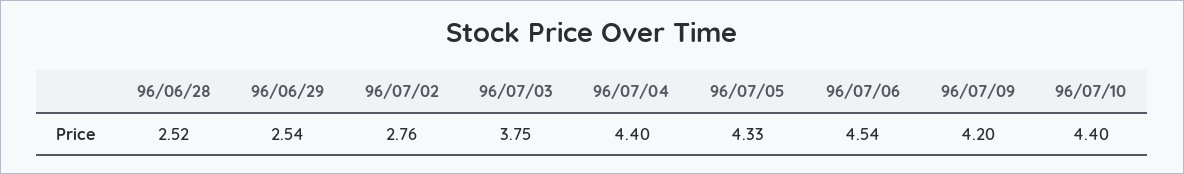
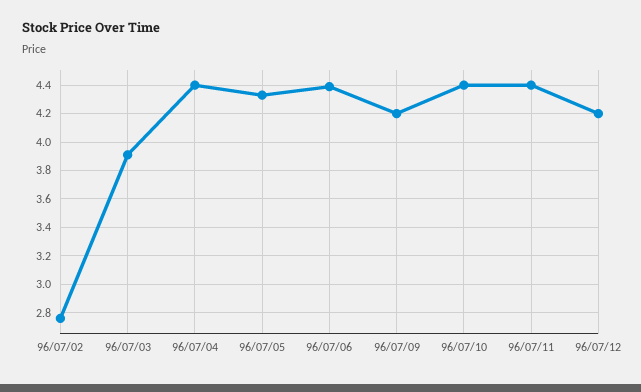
96/06/28: 2.52 -> none
96/06/29: 2.54 -> none
96/07/03: 3.75 -> 3.9
96/07/06: 4.54 -> 4.4
96/07/11: none -> 4.4
96/07/12: none -> 4.2

